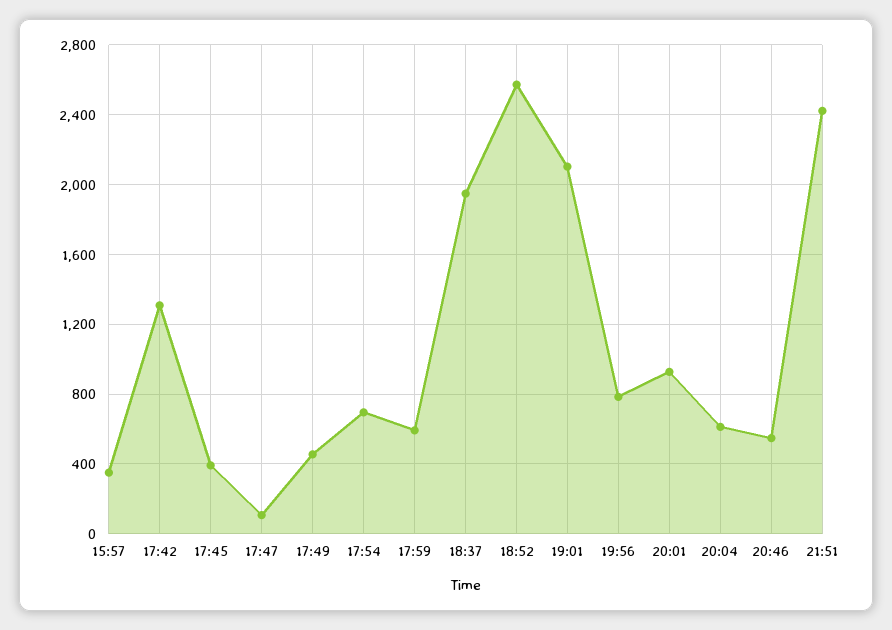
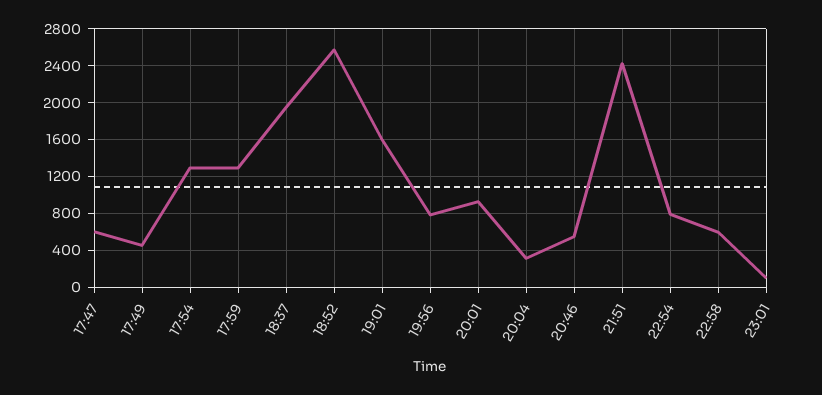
15:57: 350 -> none
17:42: 1300 -> none
17:45: 400 -> none
17:47: 100 -> 600
17:54: 700 -> 1300
17:59: 600 -> 1300
19:01: 2100 -> 1600
20:04: 600 -> 300
22:54: none -> 800
22:58: none -> 600
23:01: none -> 100

